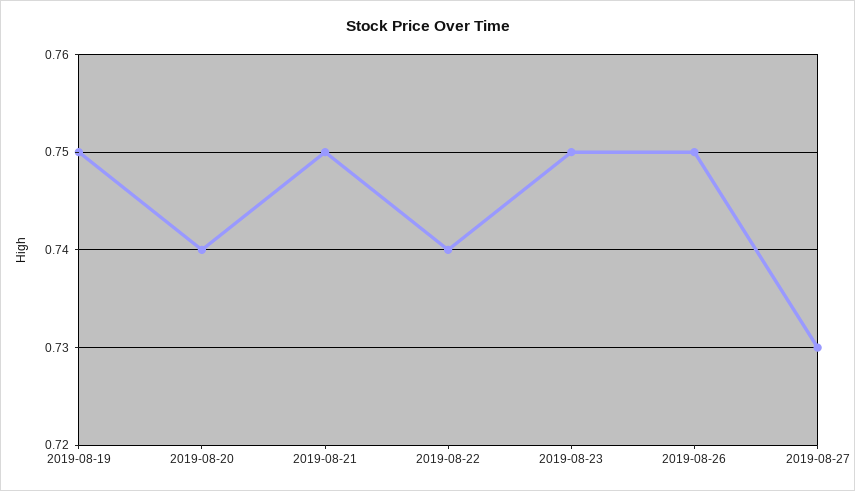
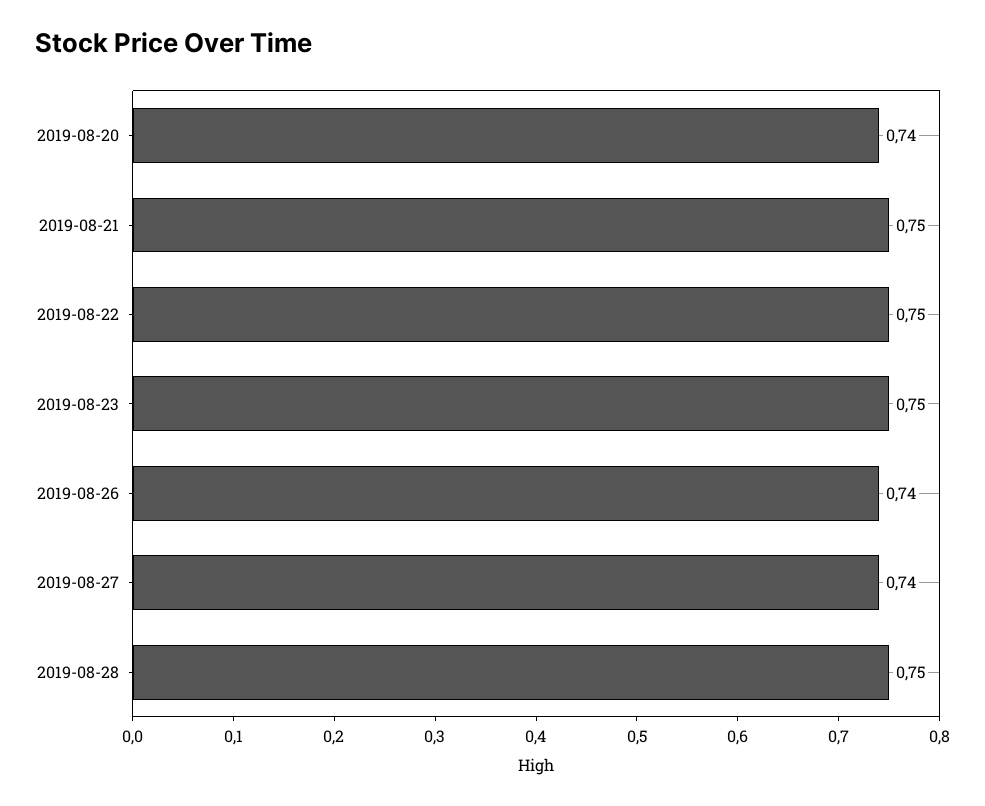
2019-08-19: 0.75 -> none
2019-08-22: 0.74 -> 0.75
2019-08-26: 0.75 -> 0.74
2019-08-27: 0.73 -> 0.74
2019-08-28: none -> 0.75

